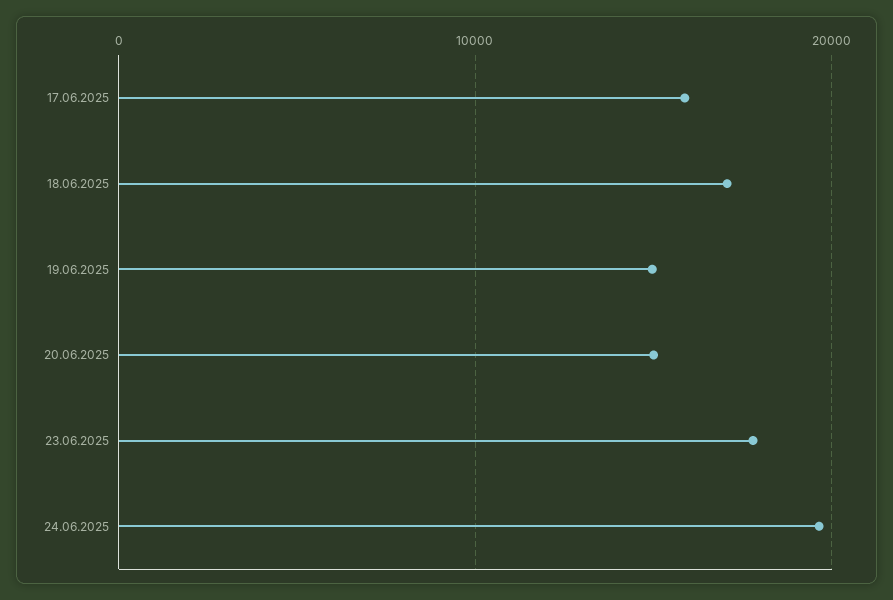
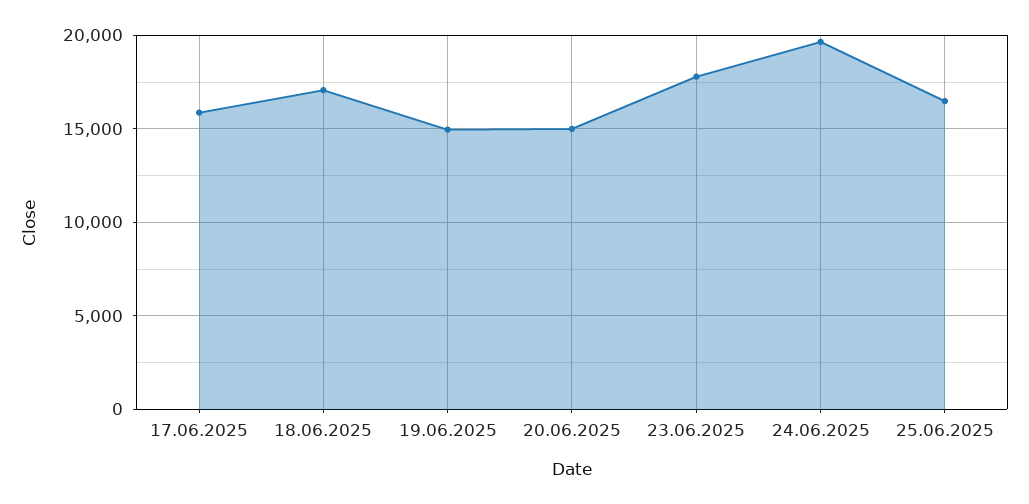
25.06.2025: none -> 16500

